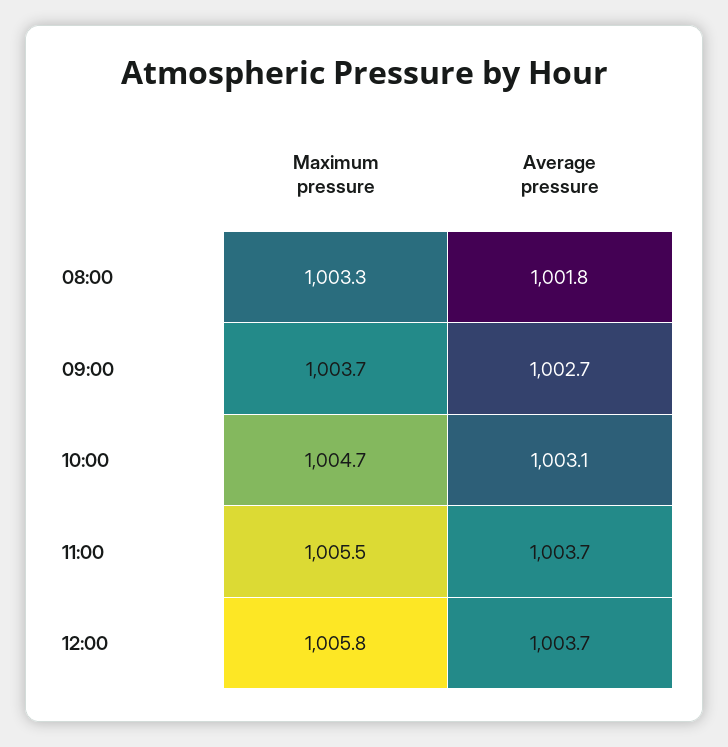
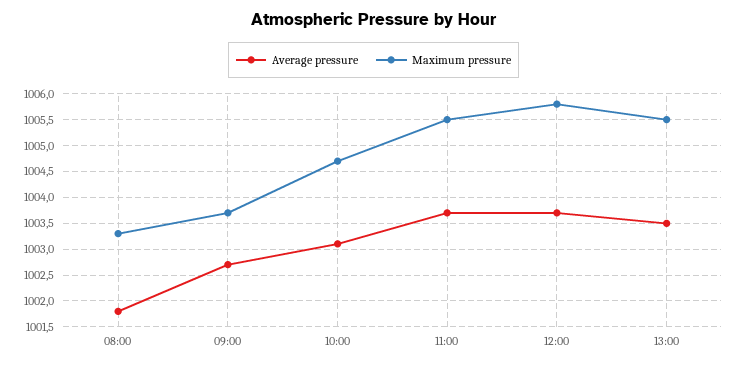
Average pressure, 13:00: none -> 1003.5
Maximum pressure, 13:00: none -> 1005.5

